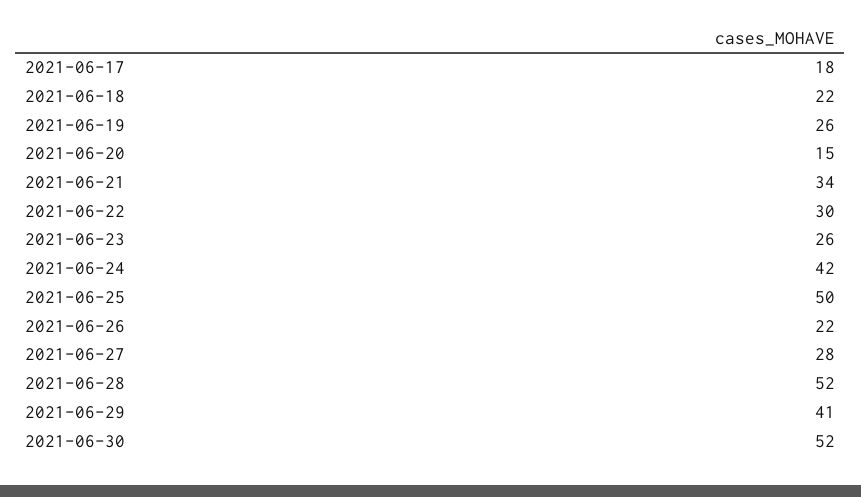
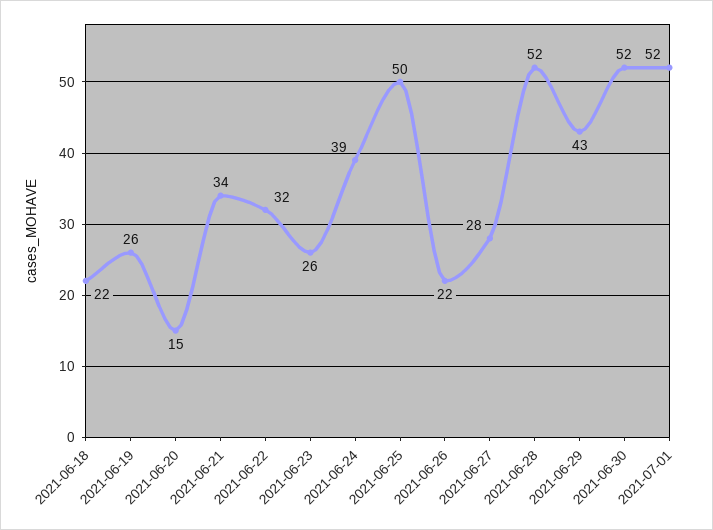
2021-06-17: 18 -> none
2021-06-22: 30 -> 32
2021-06-24: 42 -> 39
2021-06-29: 41 -> 43
2021-07-01: none -> 52

